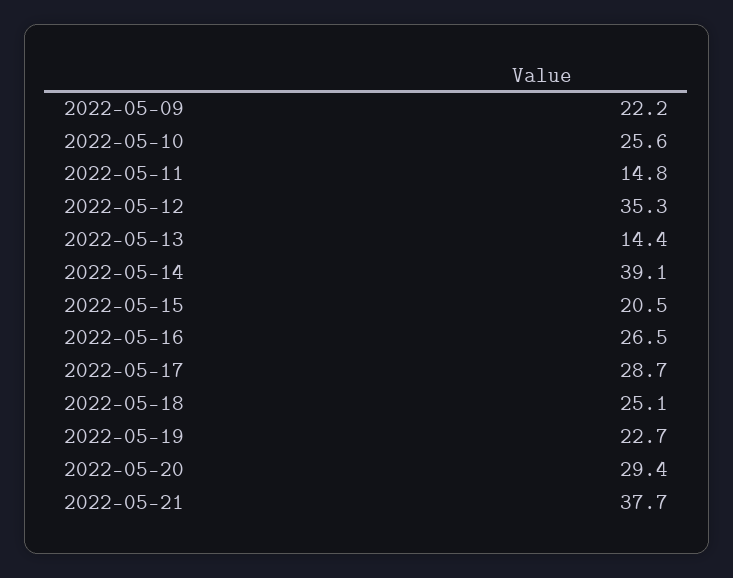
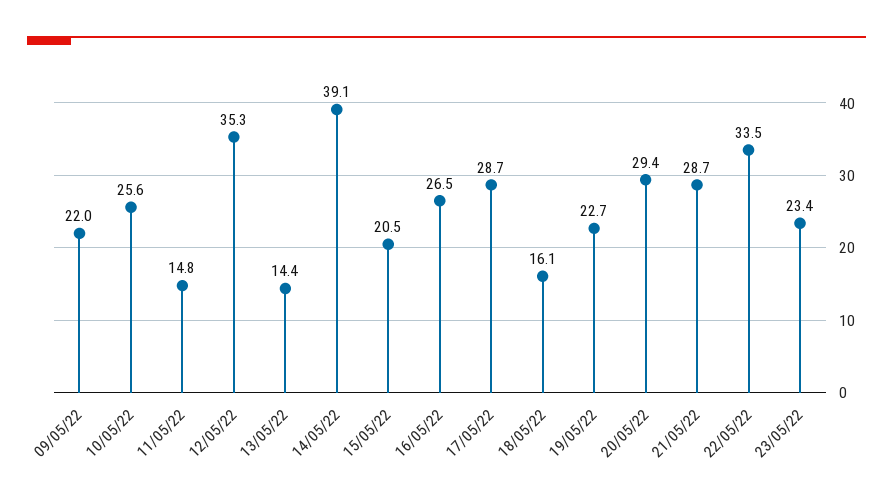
2022-05-09: 22.2 -> 22
2022-05-18: 25.1 -> 16.1
2022-05-21: 37.7 -> 28.7
22/05/22: none -> 33.5
23/05/22: none -> 23.4

